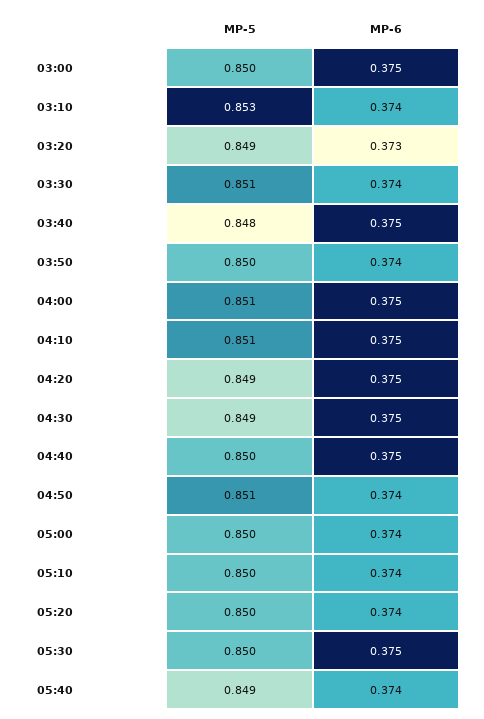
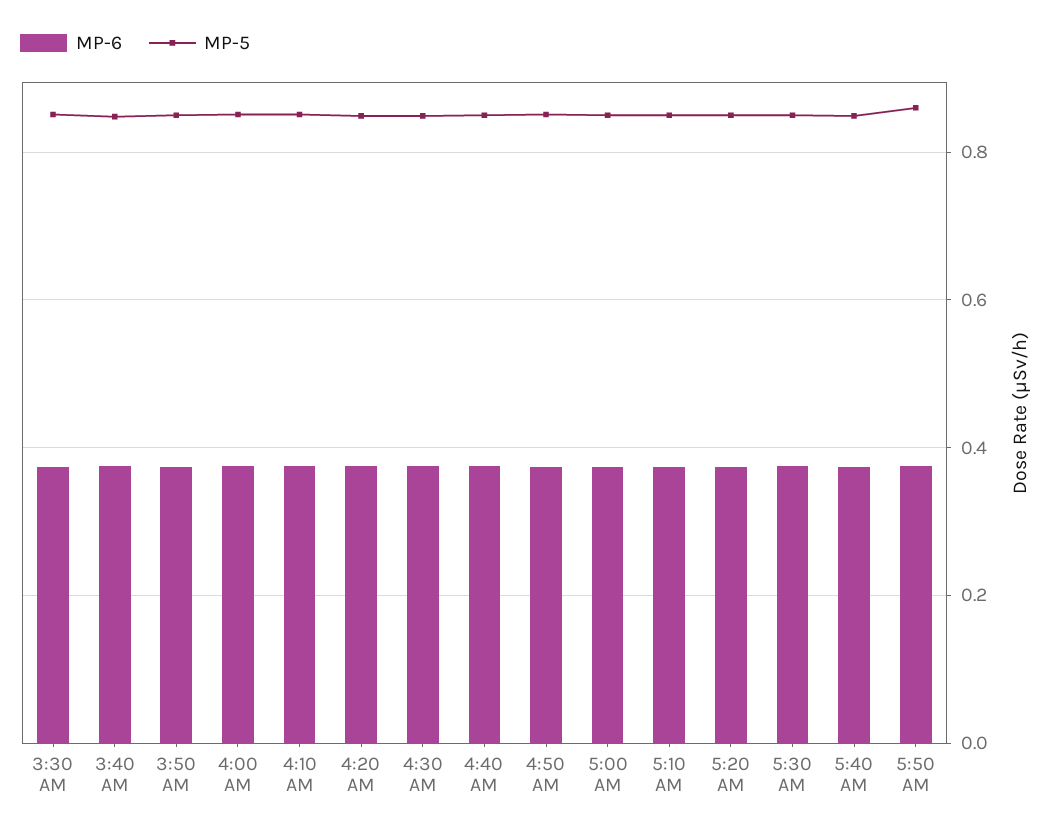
MP-5, 03:00: 0.85 -> none
MP-6, 03:00: 0.375 -> none
MP-5, 03:10: 0.853 -> none
MP-6, 03:10: 0.374 -> none
MP-5, 03:20: 0.849 -> none
MP-6, 03:20: 0.373 -> none
MP-6, 5:50 AM: none -> 0.38
MP-5, 5:50 AM: none -> 0.86

